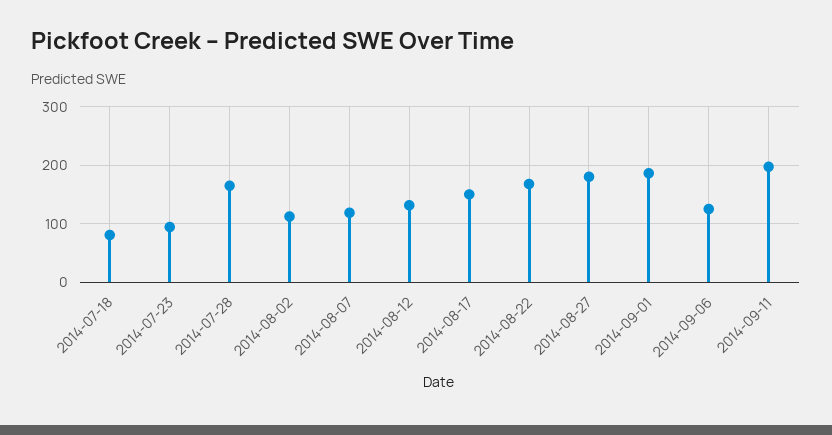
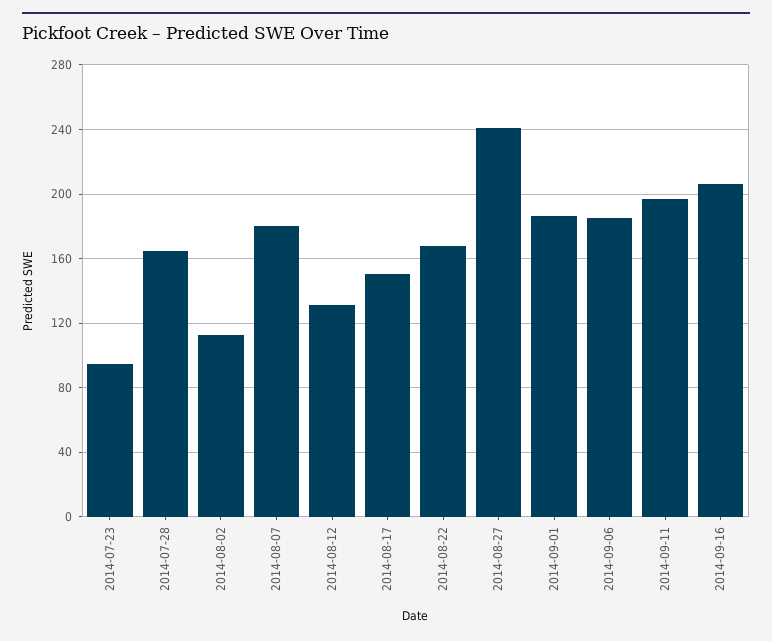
2014-07-18: 80 -> none
2014-08-07: 120 -> 180
2014-08-27: 180 -> 240
2014-09-06: 120 -> 185
2014-09-16: none -> 205

